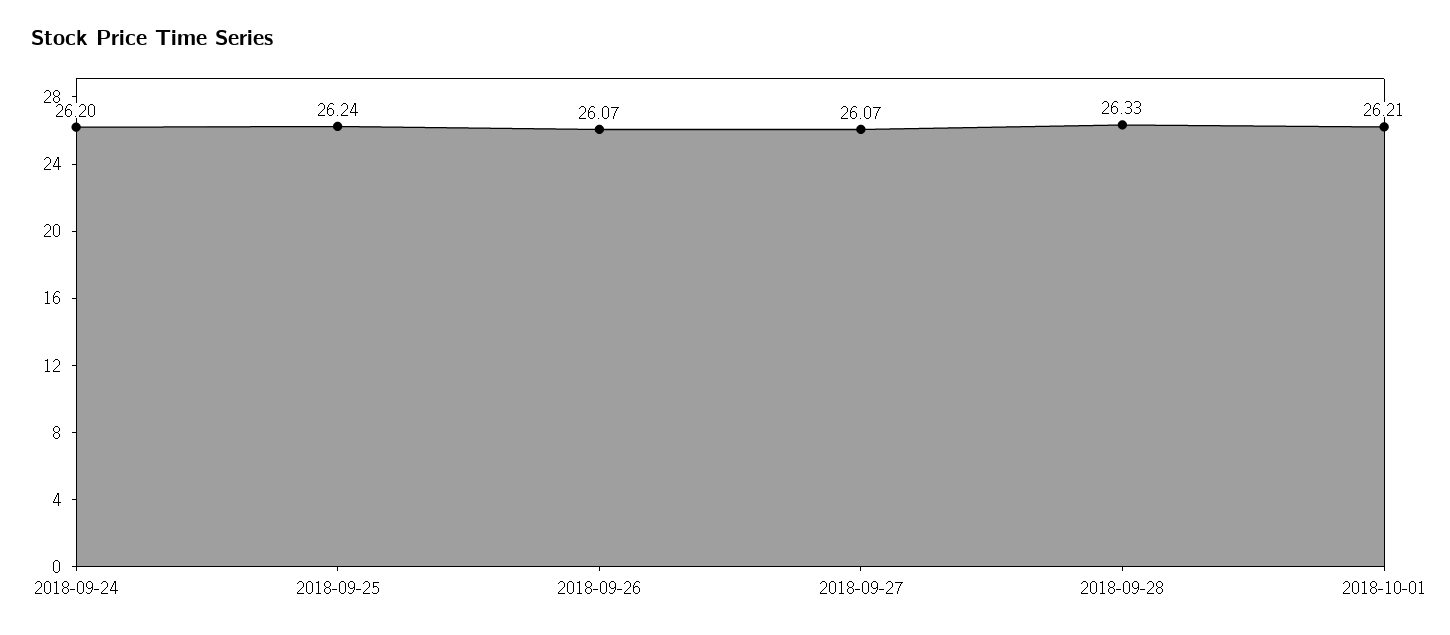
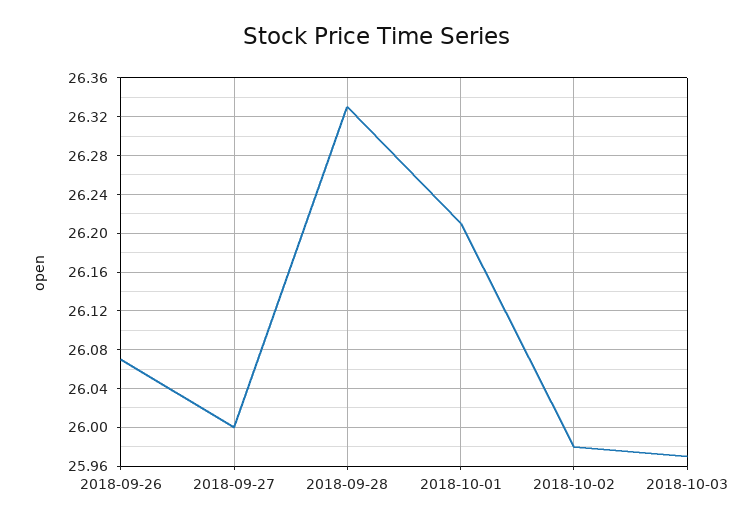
2018-09-24: 26.2 -> none
2018-09-25: 26.24 -> none
2018-09-27: 26.07 -> 26
2018-10-02: none -> 25.98
2018-10-03: none -> 25.97

